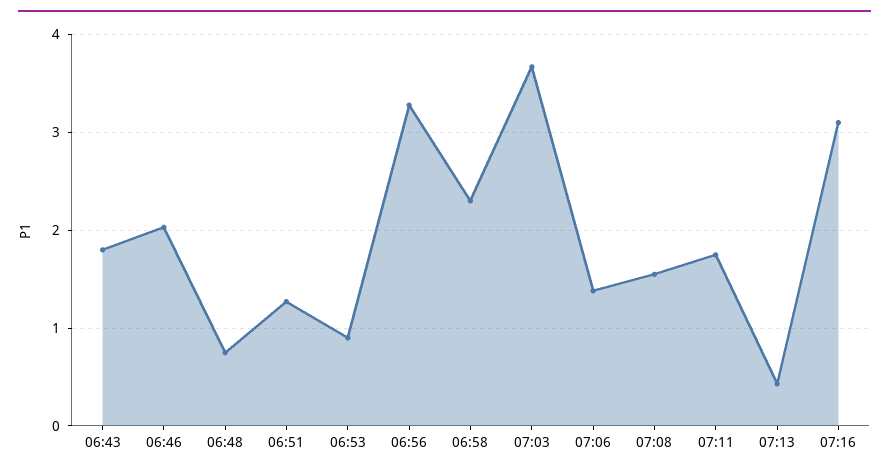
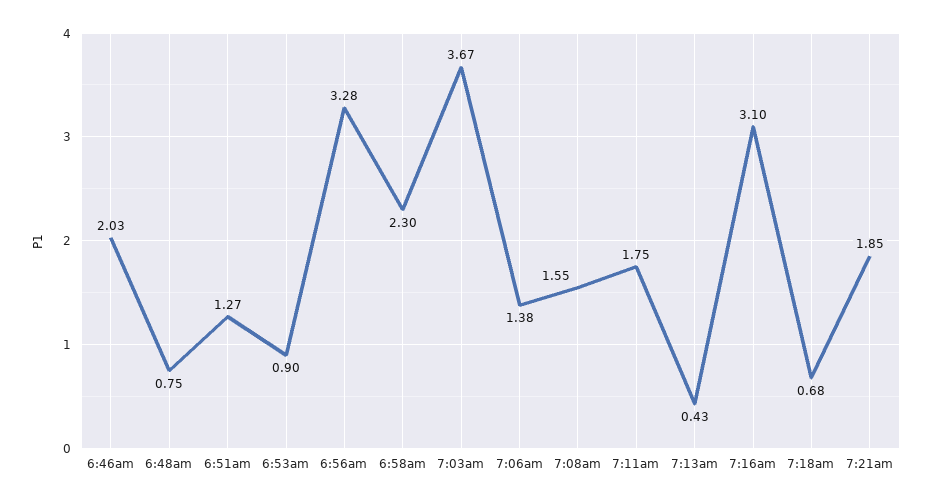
06:43: 1.8 -> none
7:18am: none -> 0.68
7:21am: none -> 1.85

